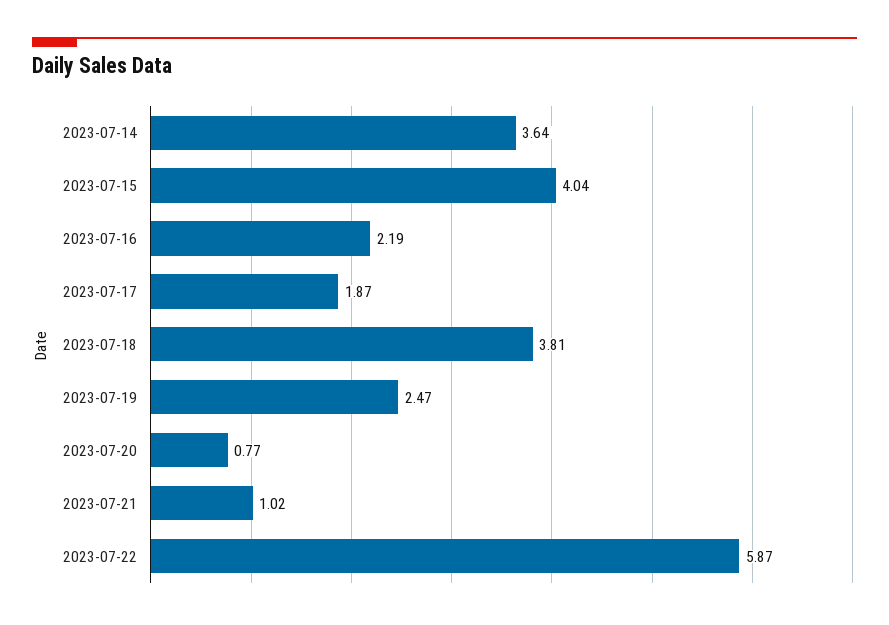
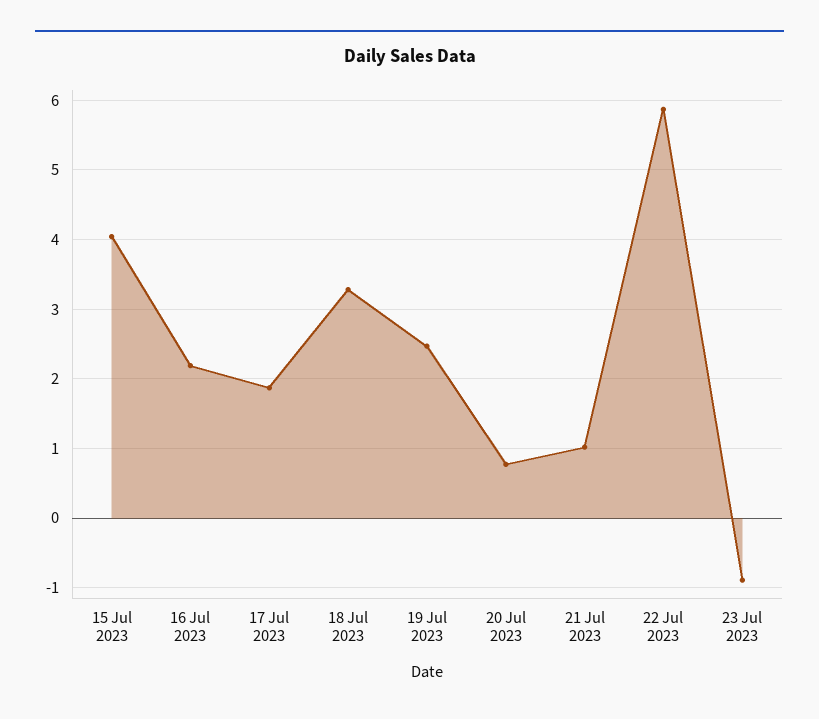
2023-07-14: 3.64 -> none
2023-07-18: 3.81 -> 3.3
23 Jul 2023: none -> -0.9

